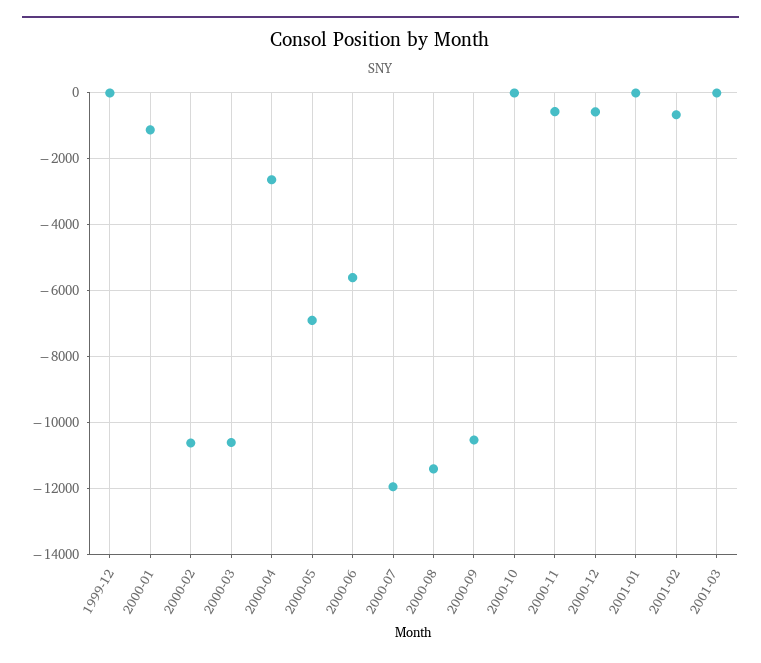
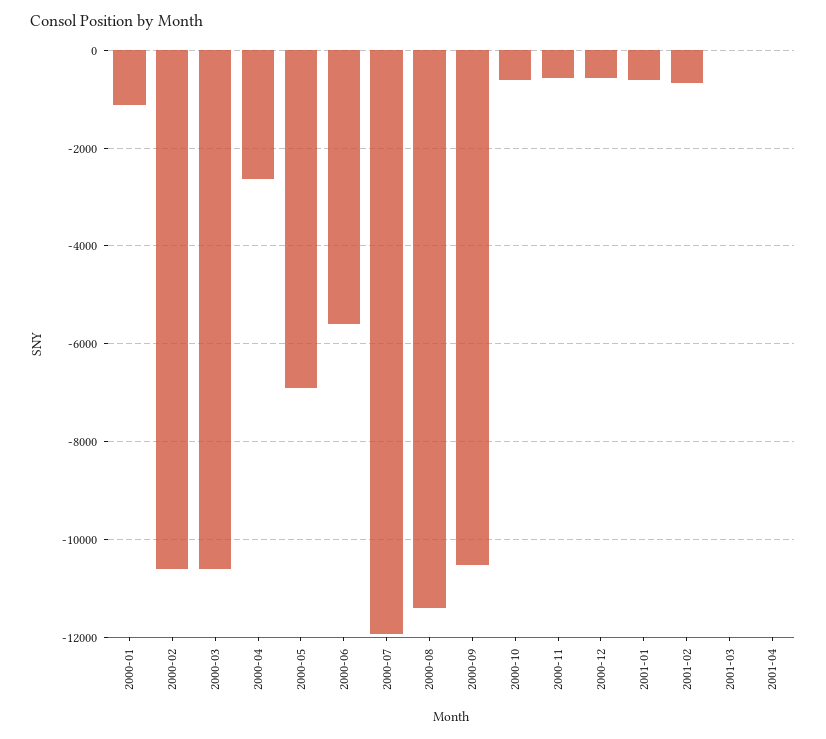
1999-12: 0 -> none
2000-10: 0 -> -600
2001-01: 0 -> -600
2001-04: none -> 0

